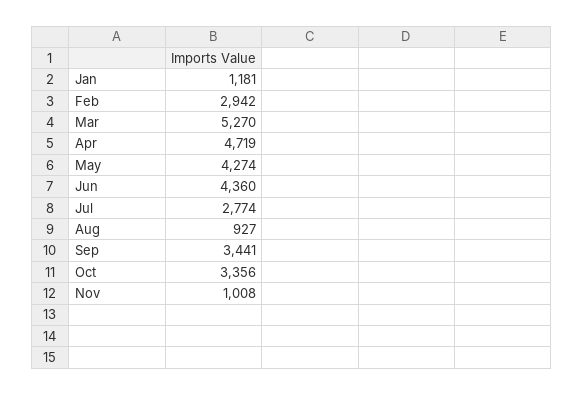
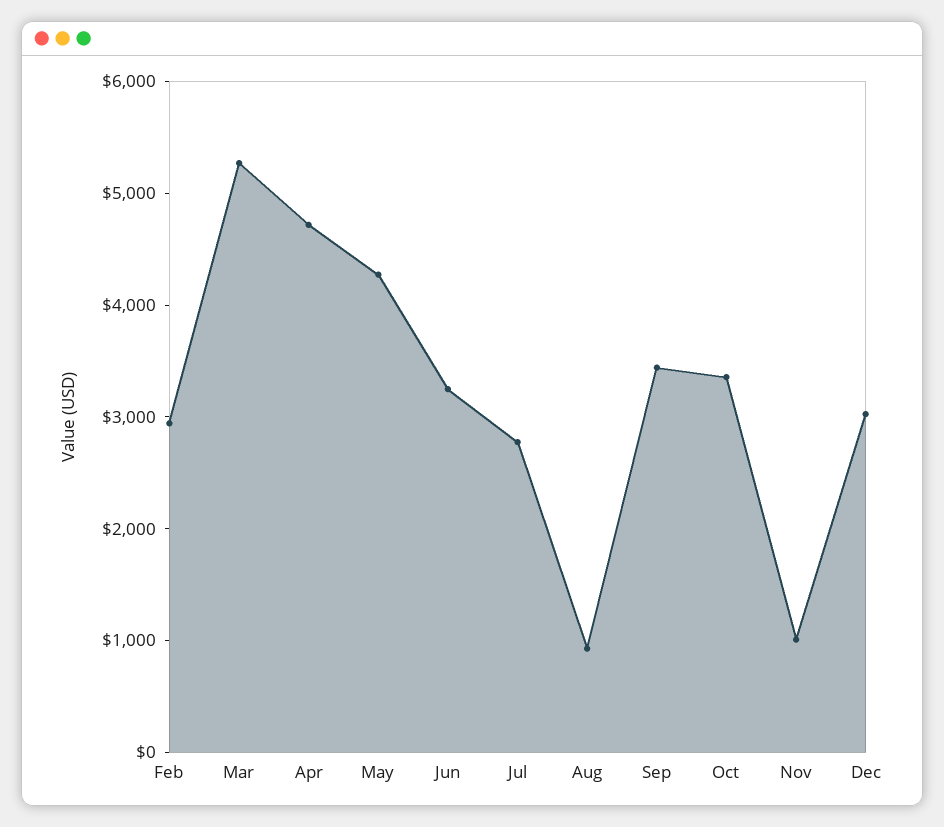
Jan: 1181 -> none
Jun: 4360 -> 3200
Dec: none -> 3000

